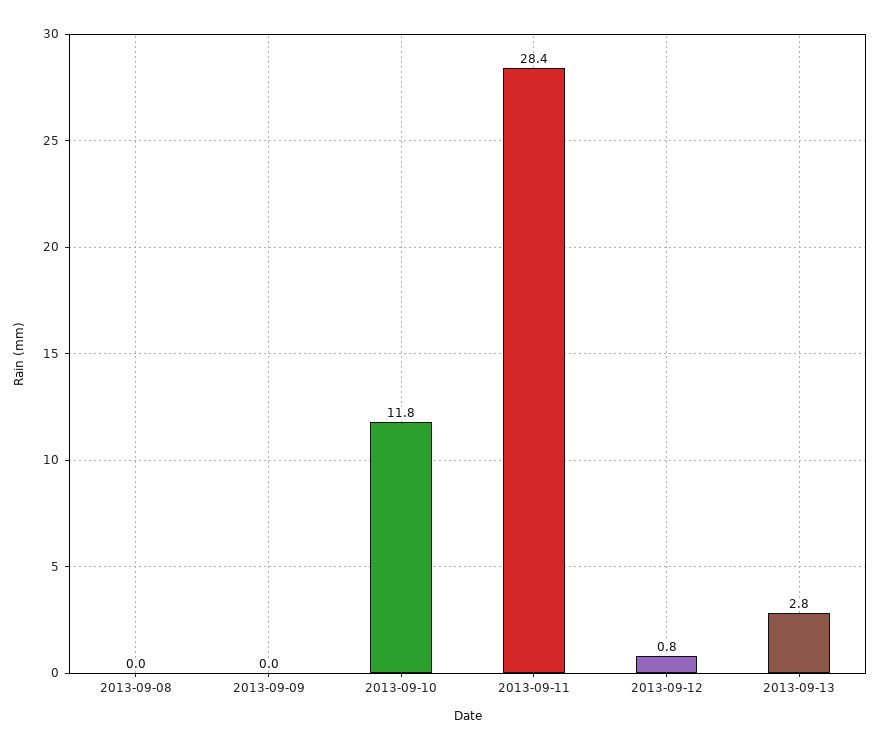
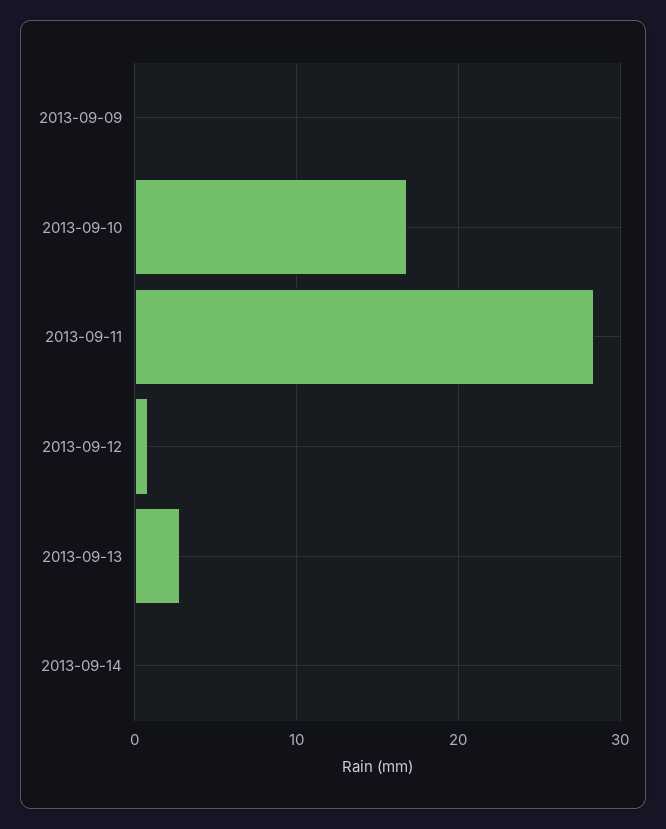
2013-09-08: 0 -> none
2013-09-10: 11.8 -> 17
2013-09-14: none -> 0

